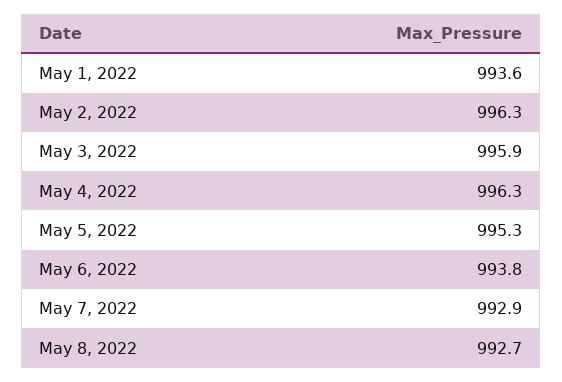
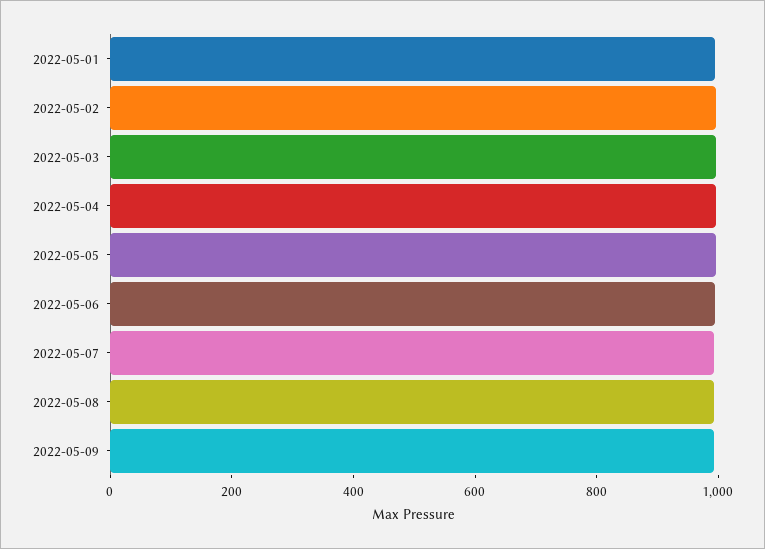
2022-05-09: none -> 1000

